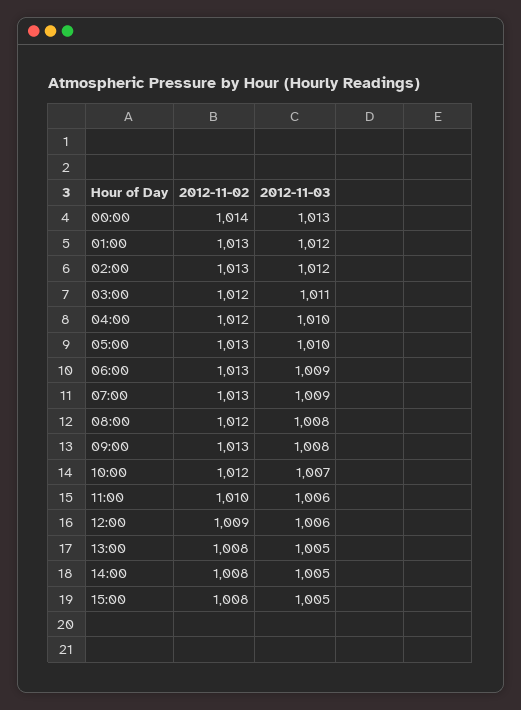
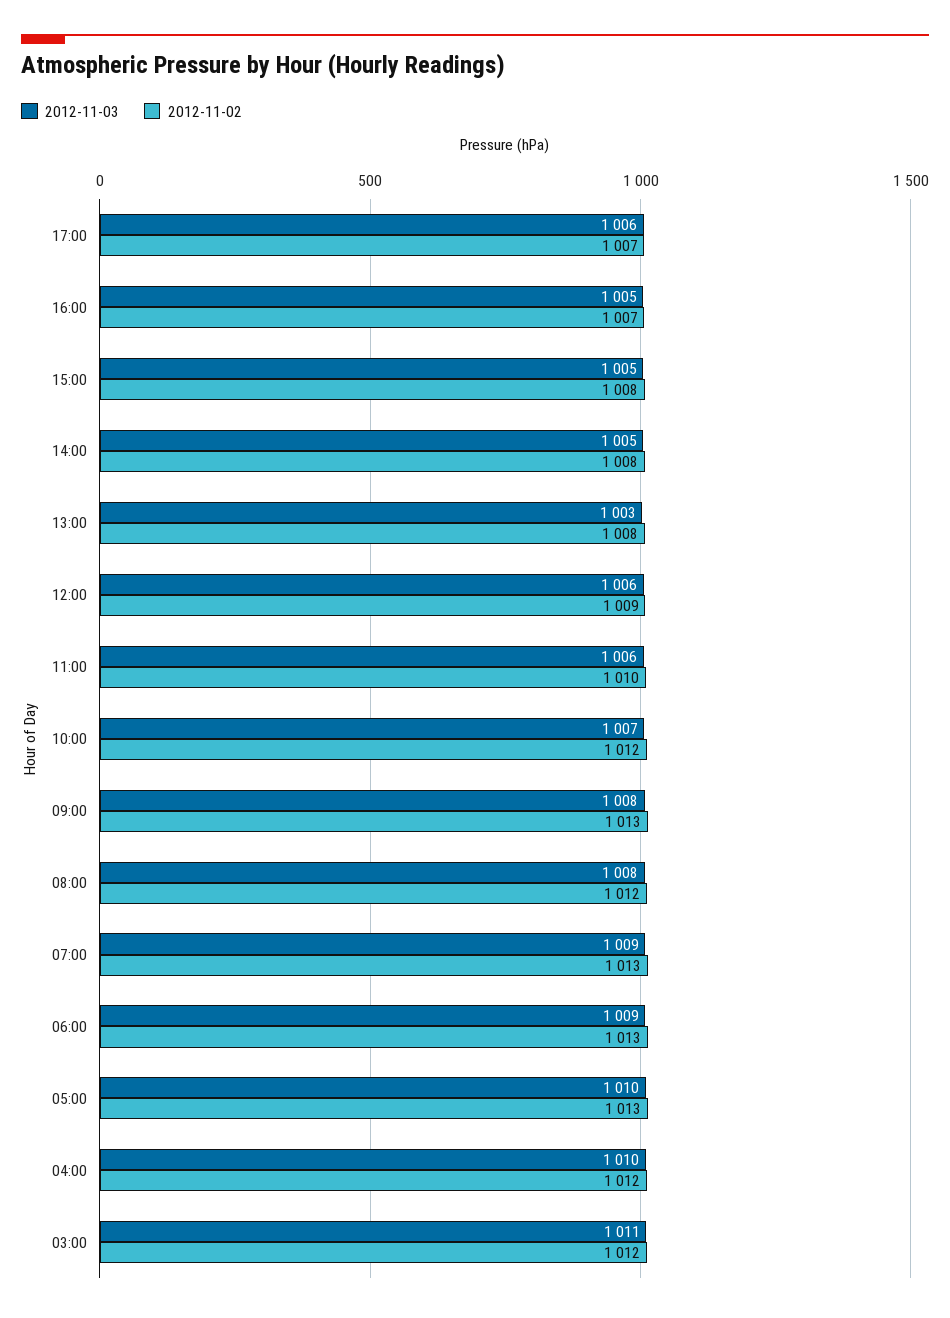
2012-11-02, 00:00: 1014 -> none
2012-11-03, 00:00: 1013 -> none
2012-11-02, 01:00: 1013 -> none
2012-11-03, 01:00: 1012 -> none
2012-11-02, 02:00: 1013 -> none
2012-11-03, 02:00: 1012 -> none
2012-11-03, 13:00: 1005 -> 1003
2012-11-03, 17:00: none -> 1006
2012-11-02, 17:00: none -> 1007
2012-11-03, 16:00: none -> 1005
2012-11-02, 16:00: none -> 1007

